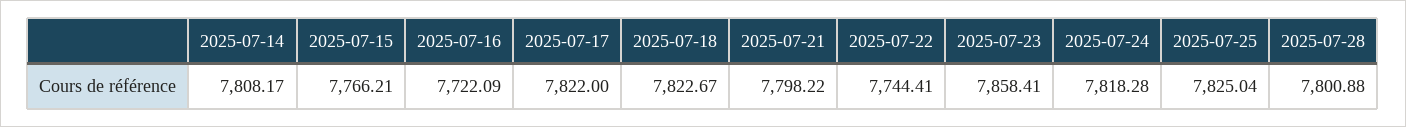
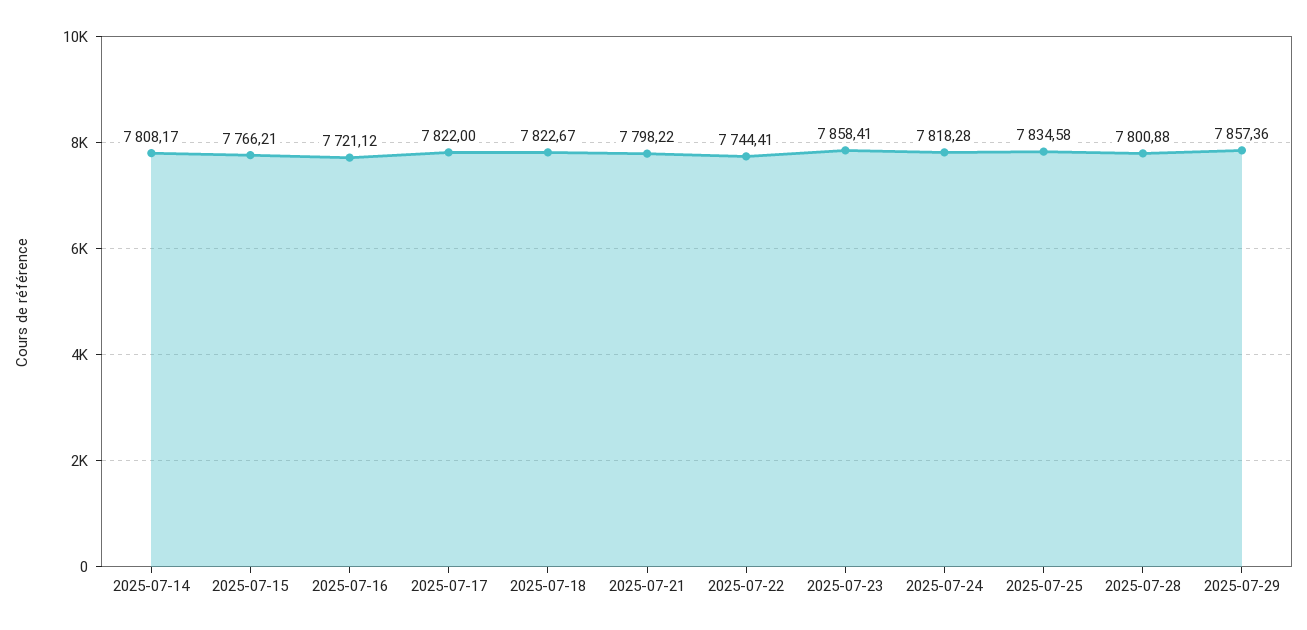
2025-07-16: 7722.09 -> 7721.12
2025-07-25: 7825.04 -> 7834.58
2025-07-29: none -> 7857.36

